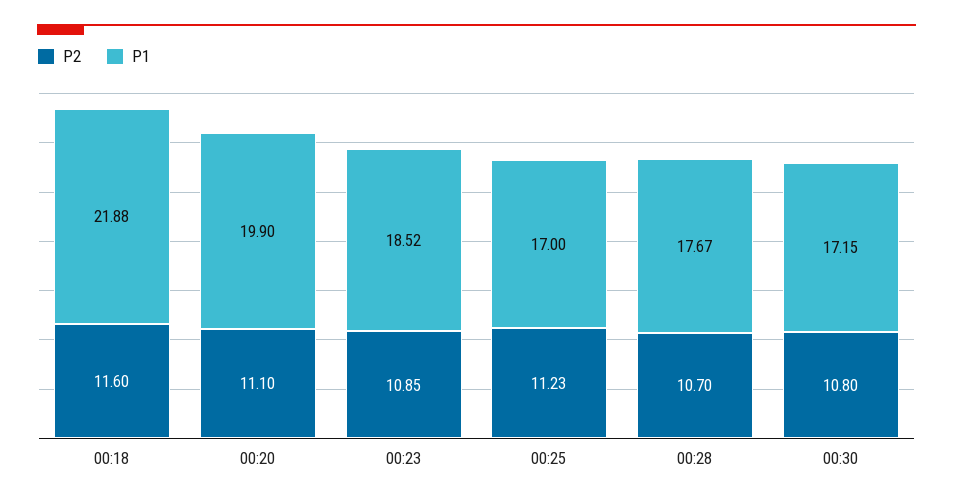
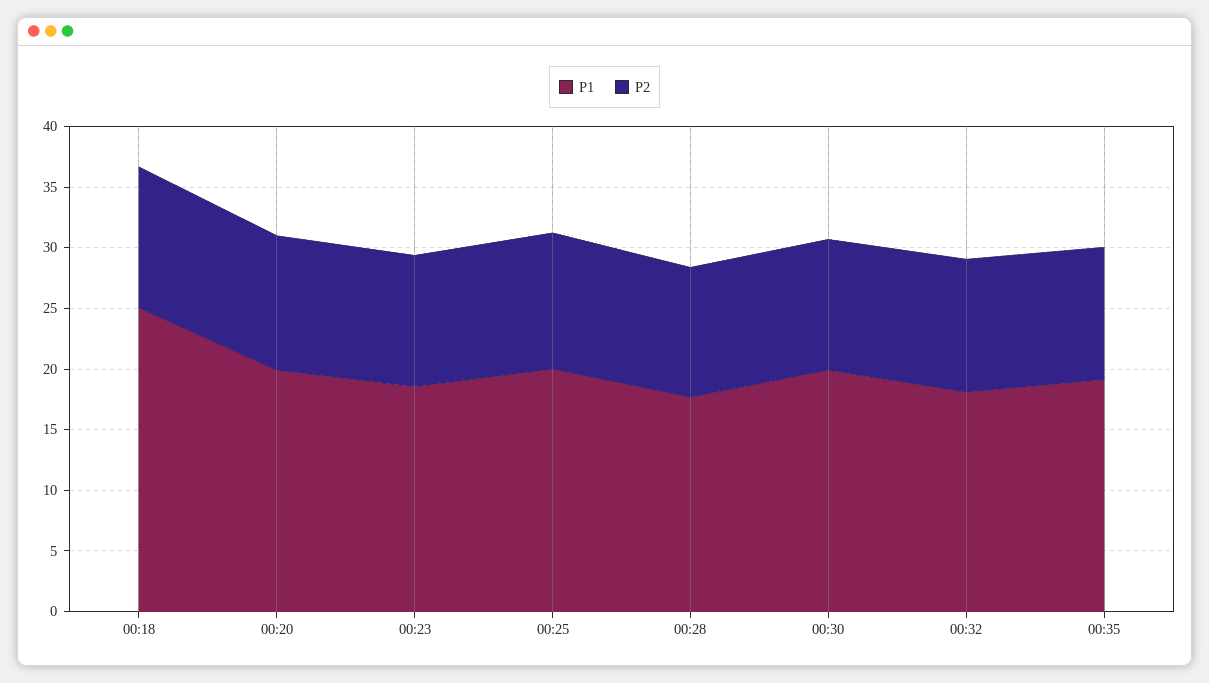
P1, 00:18: 21.88 -> 25
P1, 00:25: 17 -> 20
P1, 00:30: 17.15 -> 20
P1, 00:32: none -> 18
P2, 00:32: none -> 11
P1, 00:35: none -> 19
P2, 00:35: none -> 11

